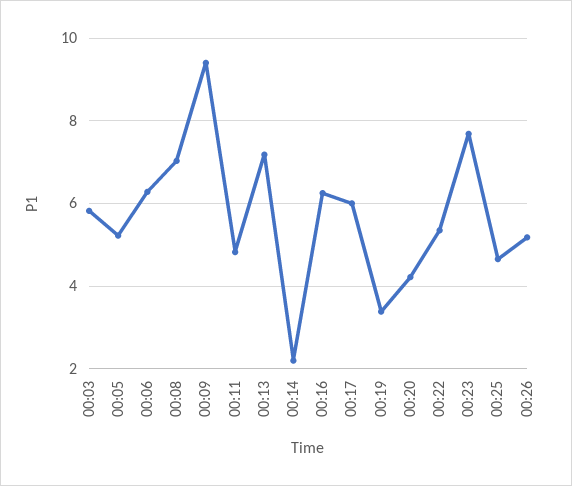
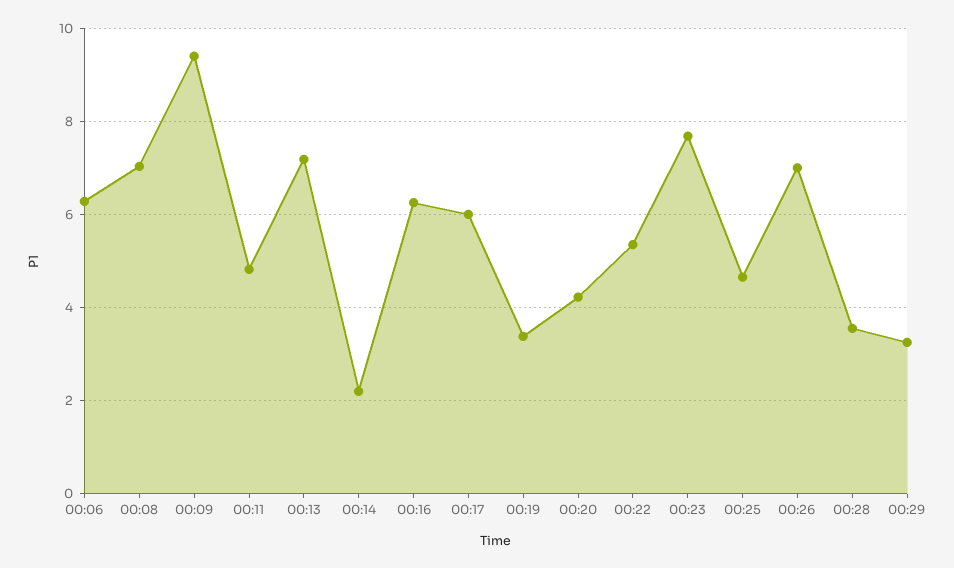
00:03: 5.8 -> none
00:05: 5.2 -> none
00:26: 5.2 -> 7
00:28: none -> 3.6
00:29: none -> 3.2

